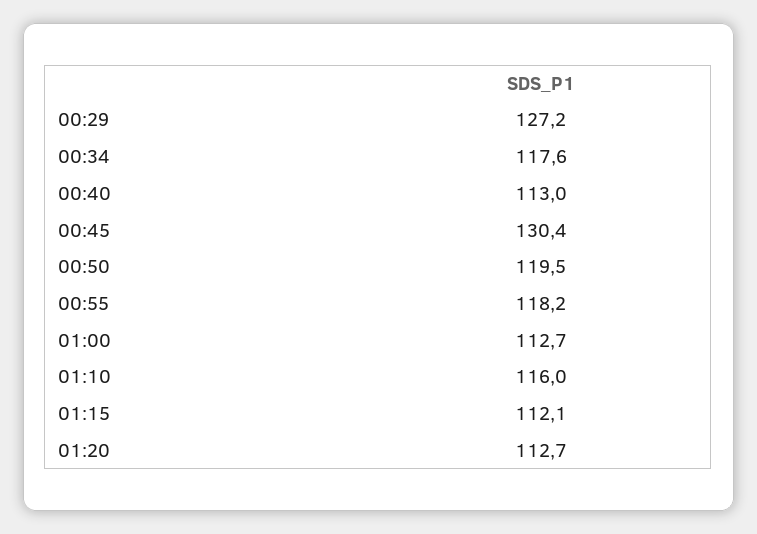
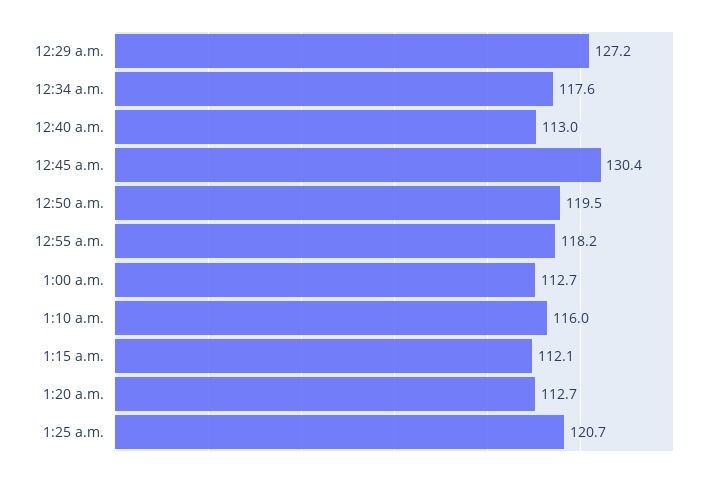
1:25 a.m.: none -> 120.7

